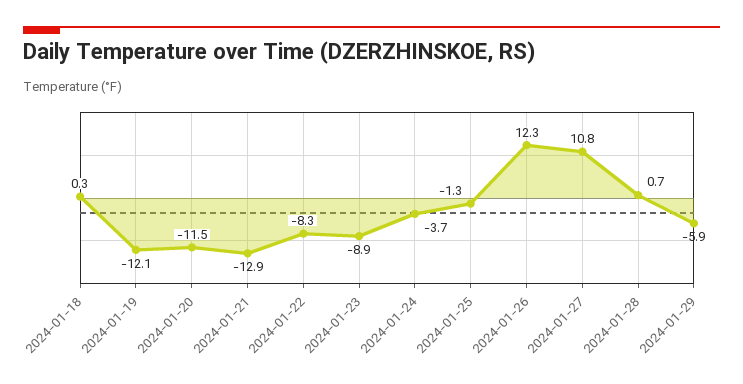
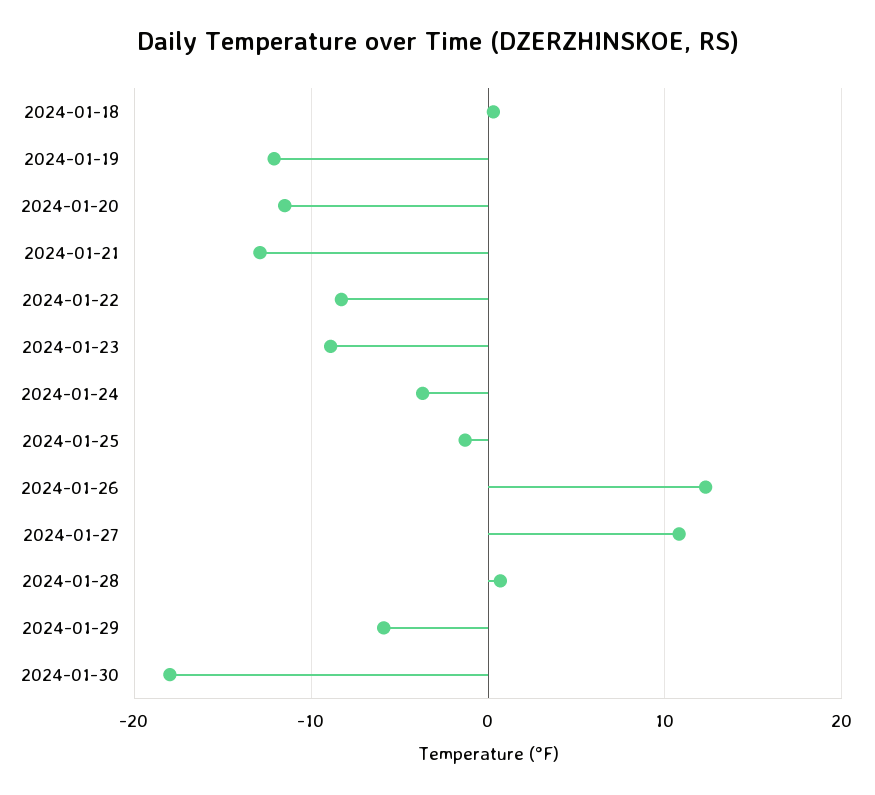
2024-01-30: none -> -18

